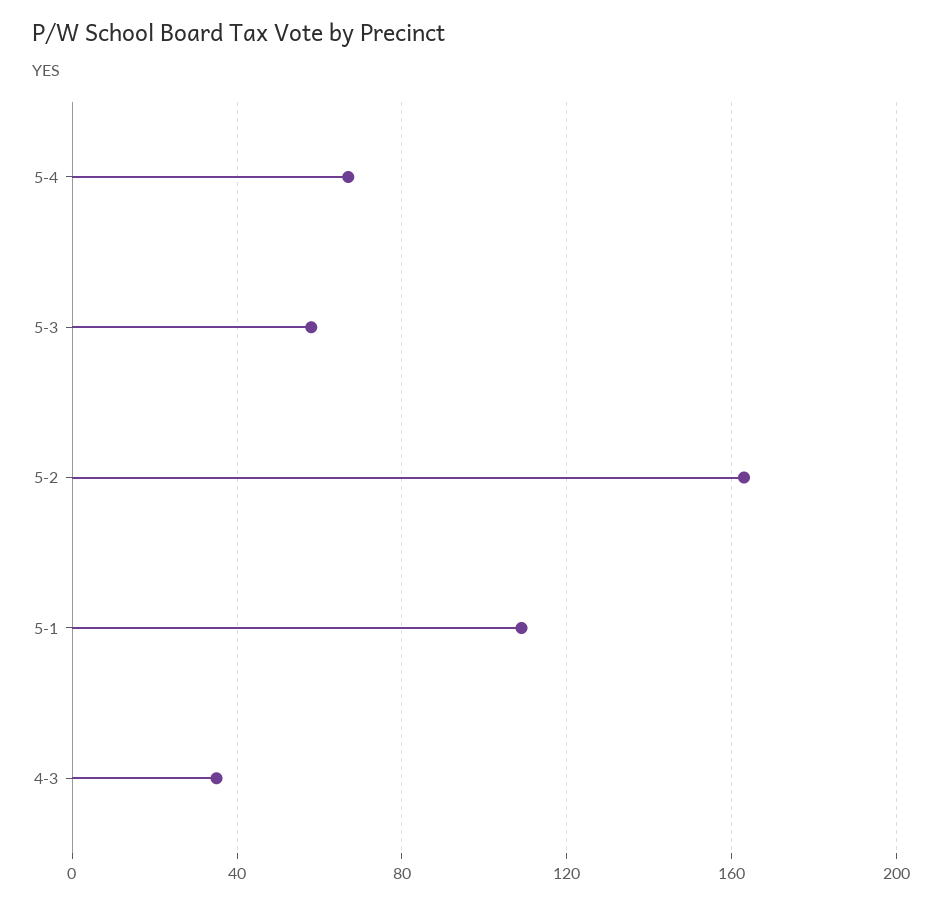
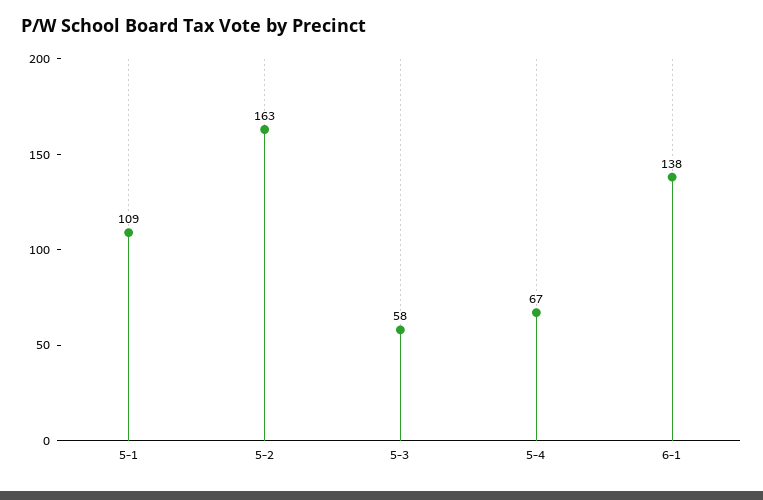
4-3: 35 -> none
6-1: none -> 138

